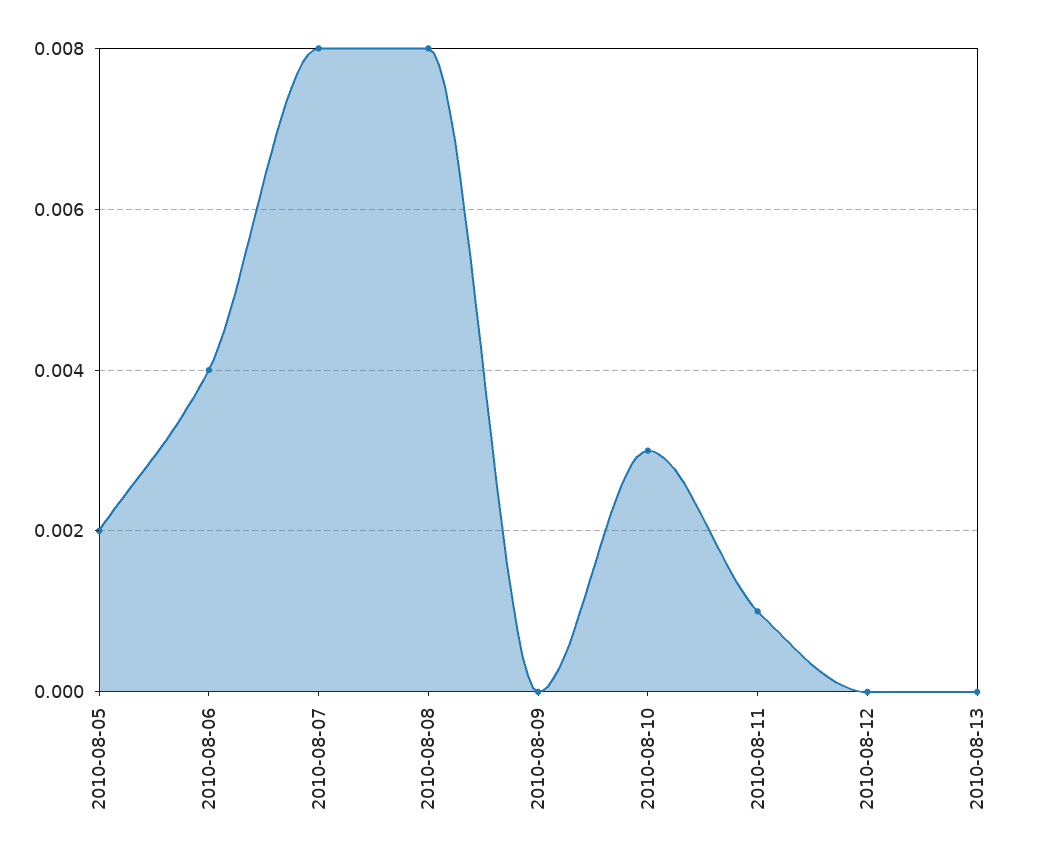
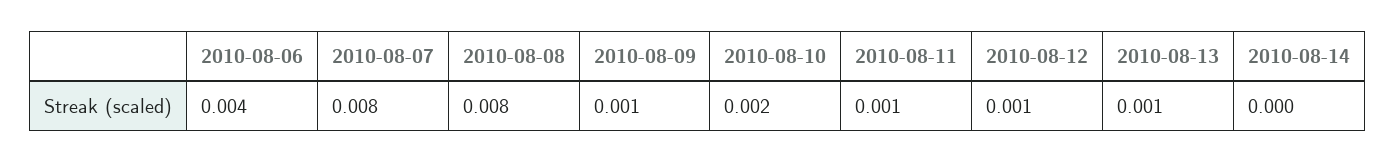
2010-08-05: 0.002 -> none
2010-08-09: 0 -> 0.001
2010-08-10: 0.003 -> 0.002
2010-08-12: 0 -> 0.001
2010-08-13: 0 -> 0.001
2010-08-14: none -> 0

